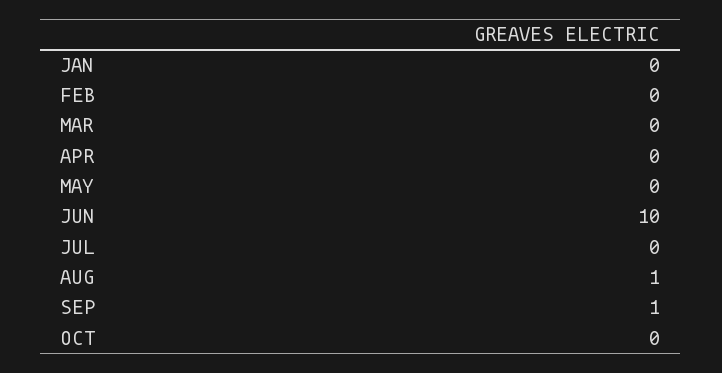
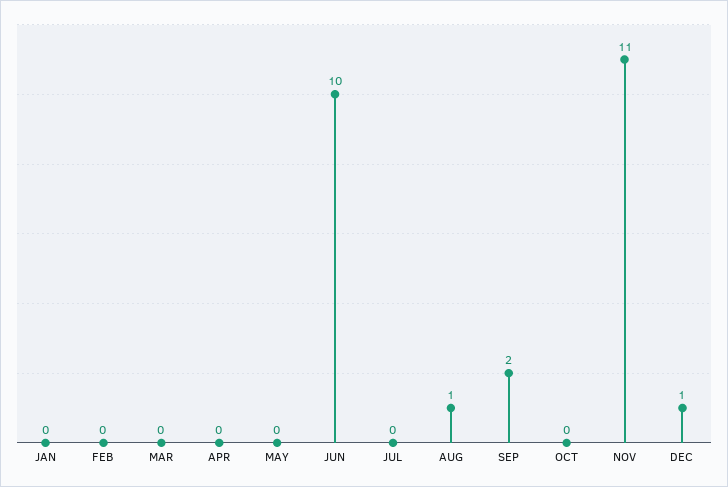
SEP: 1 -> 2
NOV: none -> 11
DEC: none -> 1

